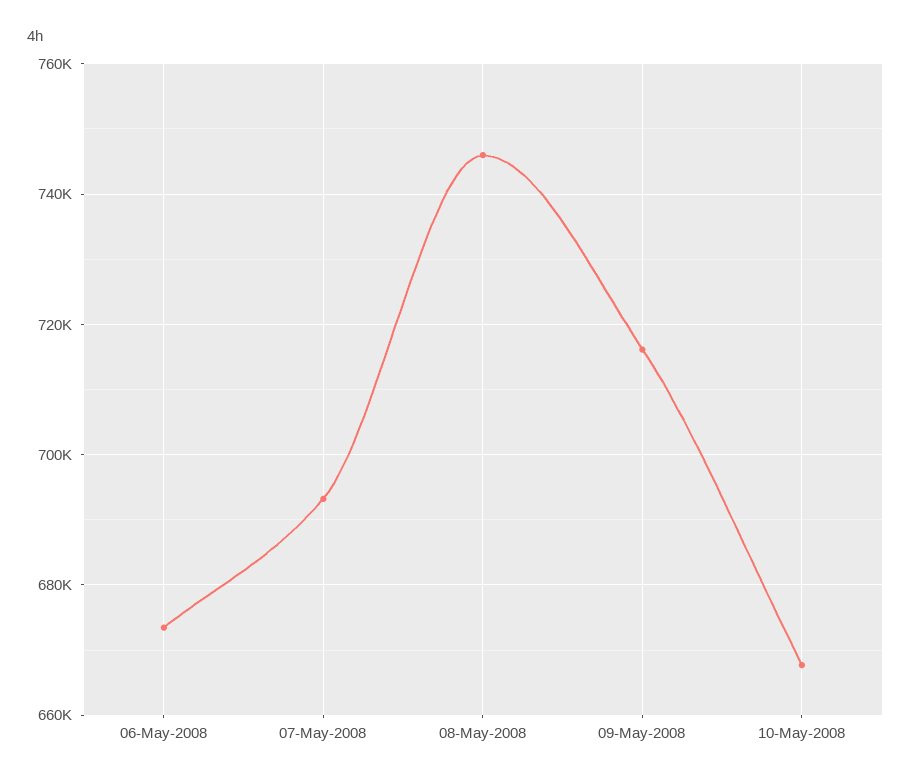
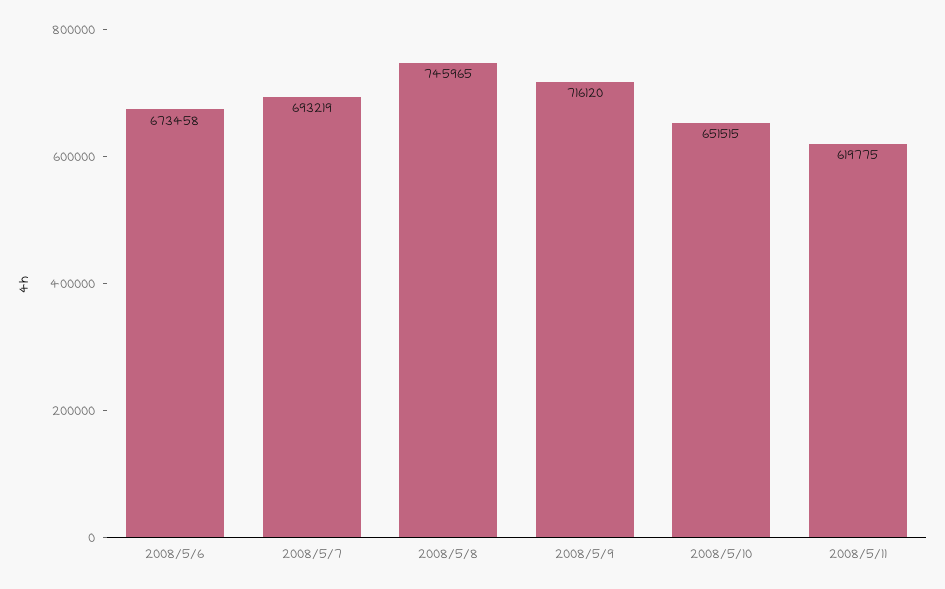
10-May-2008: 668000 -> 651515
2008/5/11: none -> 619775

